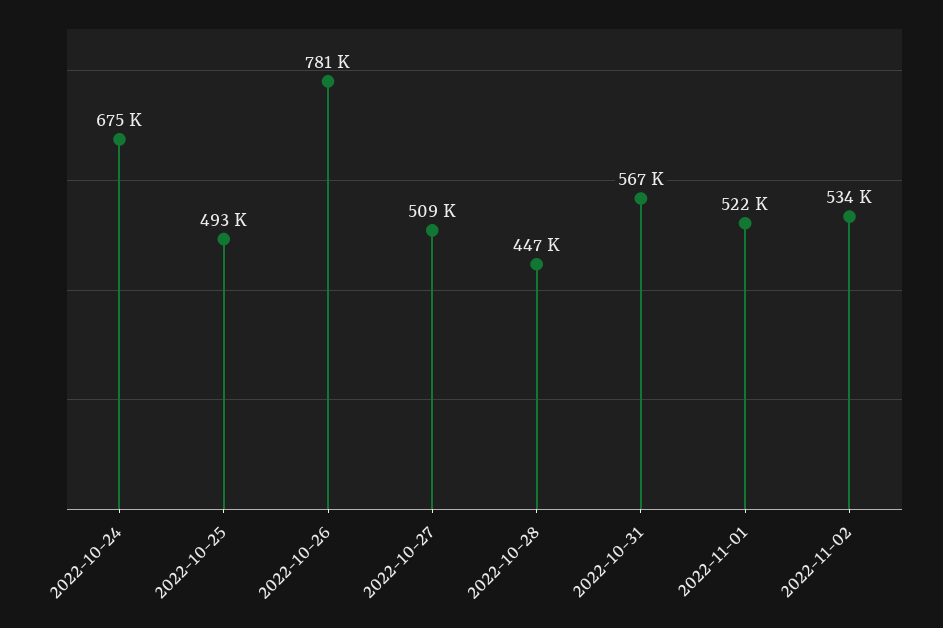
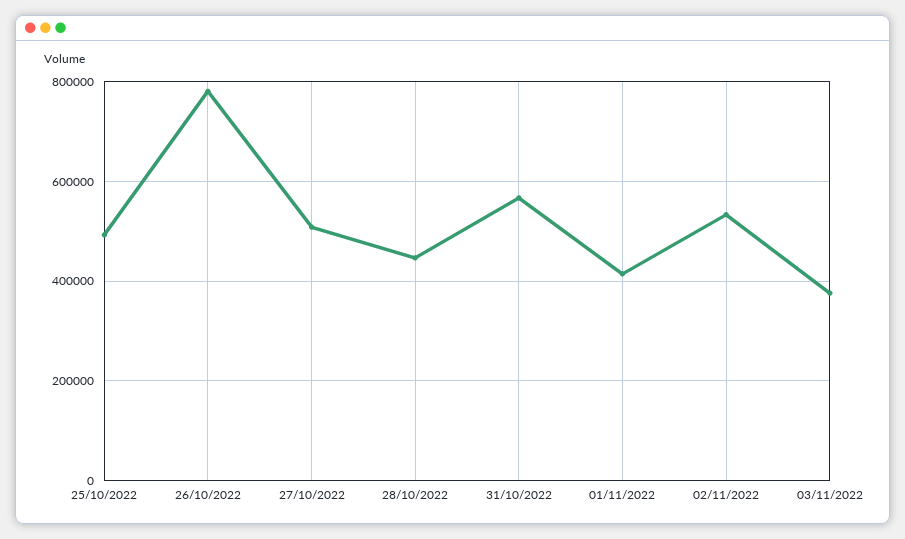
2022-10-24: 675000 -> none
2022-11-01: 522000 -> 420000
03/11/2022: none -> 380000

